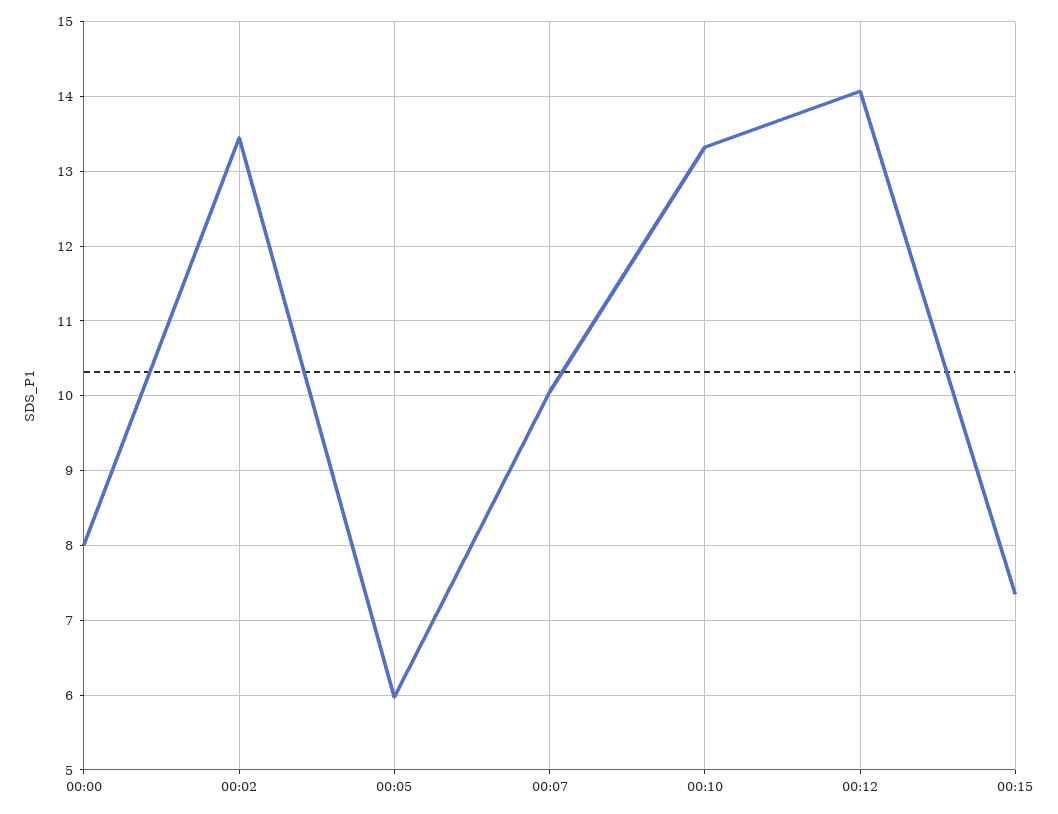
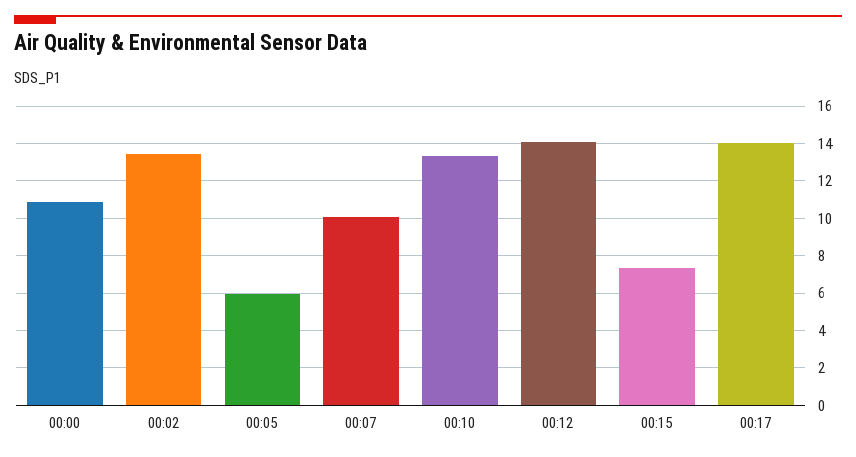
00:00: 8 -> 11
00:17: none -> 14

